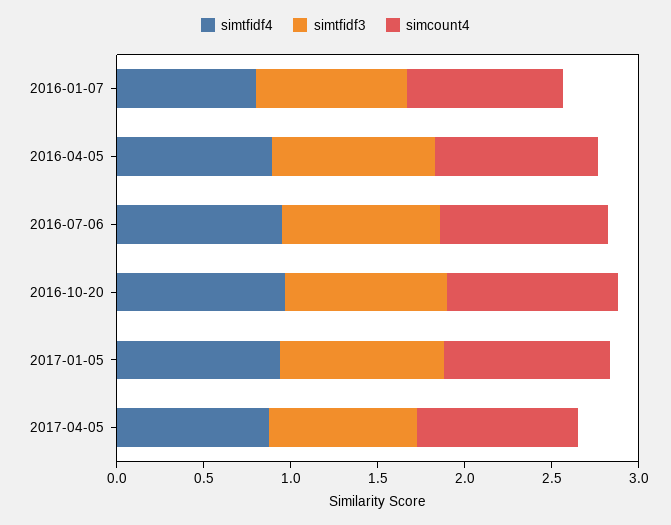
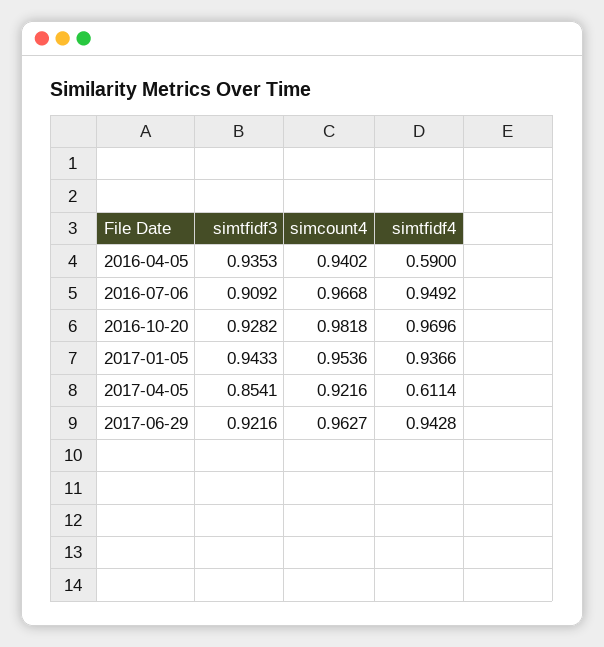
simtfidf4, 2016-01-07: 0.8 -> none
simtfidf3, 2016-01-07: 0.9 -> none
simcount4, 2016-01-07: 0.9 -> none
simtfidf4, 2016-04-05: 0.9 -> 0.59
simtfidf4, 2017-04-05: 0.9 -> 0.6114
simtfidf3, 2017-06-29: none -> 0.9216
simcount4, 2017-06-29: none -> 0.9627
simtfidf4, 2017-06-29: none -> 0.9428

